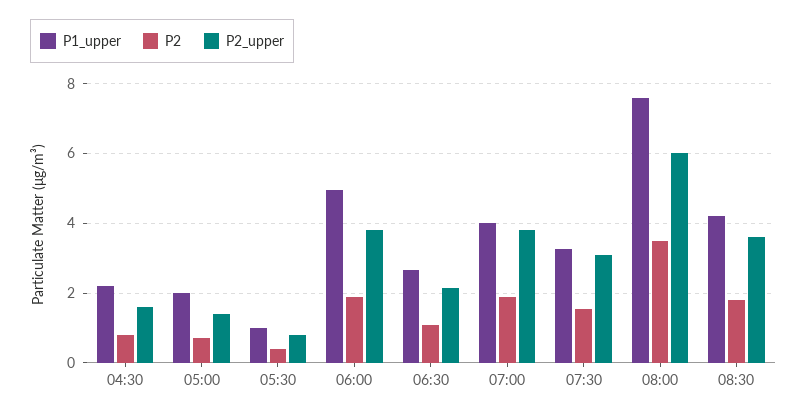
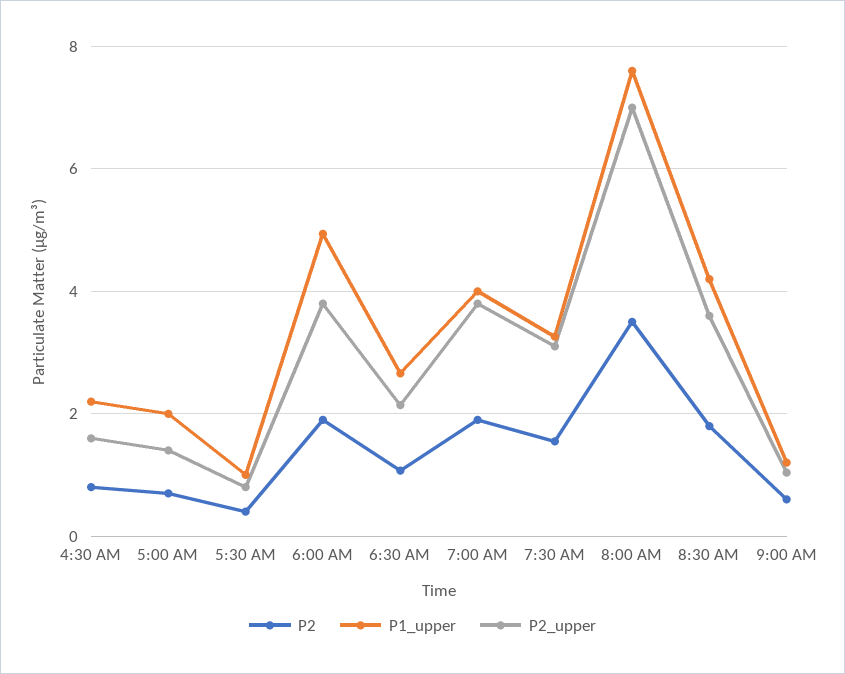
P2_upper, 08:00: 6 -> 7
P2, 9:00 AM: none -> 0.6
P1_upper, 9:00 AM: none -> 1.2
P2_upper, 9:00 AM: none -> 1

